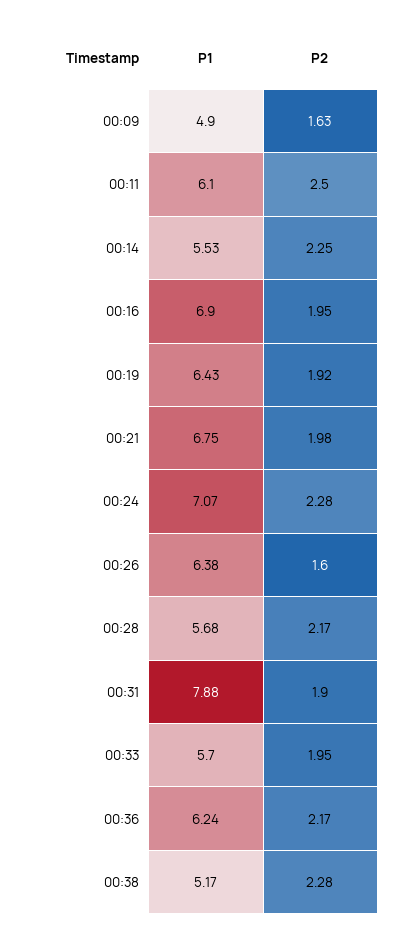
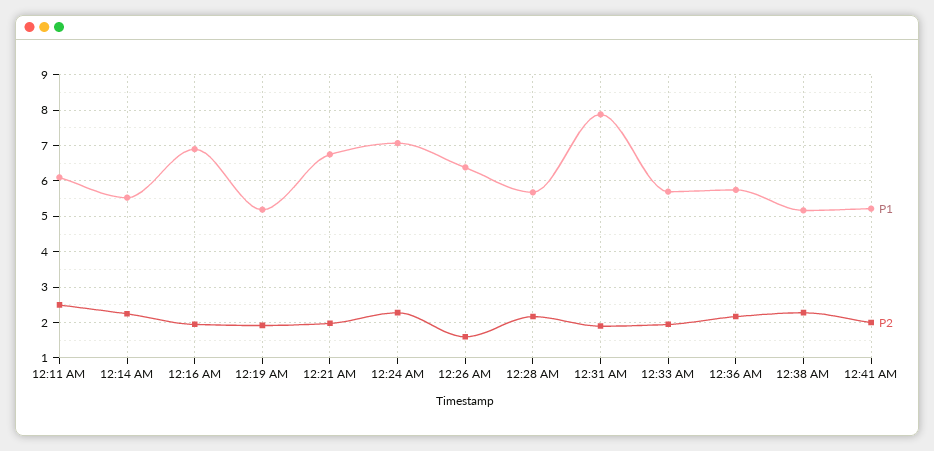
P1, 00:09: 4.9 -> none
P2, 00:09: 1.63 -> none
P1, 00:19: 6.43 -> 5.2
P1, 00:36: 6.24 -> 5.8
P1, 12:41 AM: none -> 5.2
P2, 12:41 AM: none -> 2

